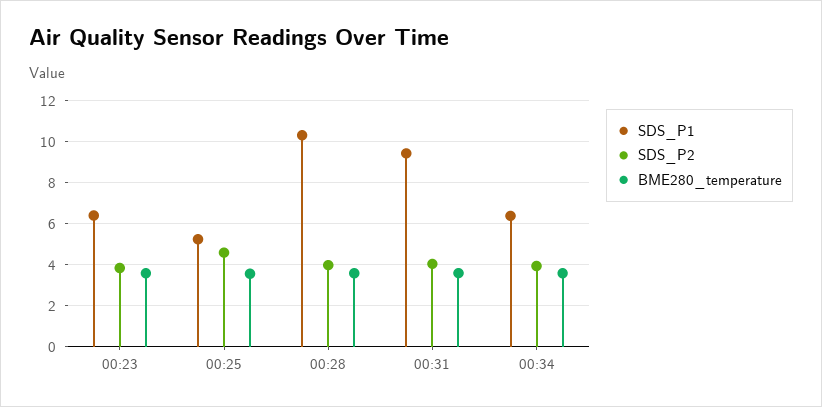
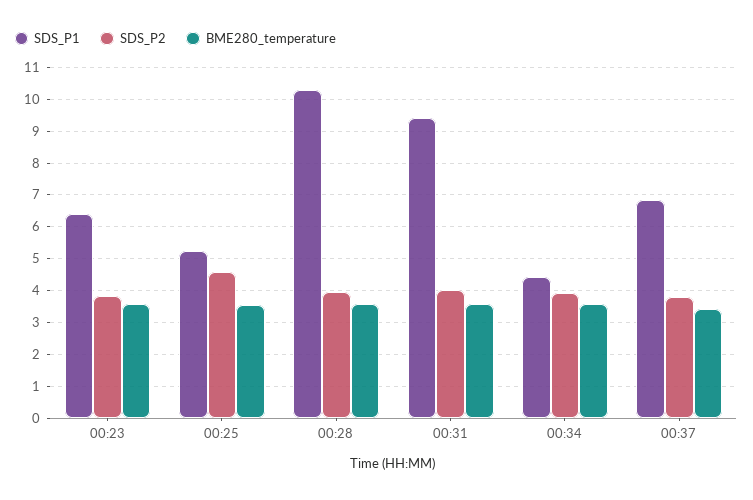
SDS_P1, 00:34: 6.5 -> 4.4
SDS_P1, 00:37: none -> 6.8
SDS_P2, 00:37: none -> 3.8
BME280_temperature, 00:37: none -> 3.4

